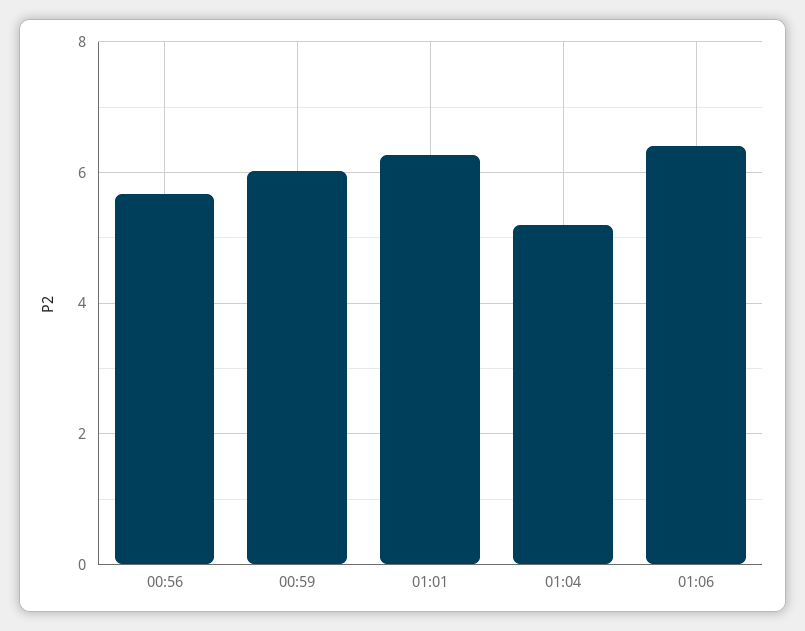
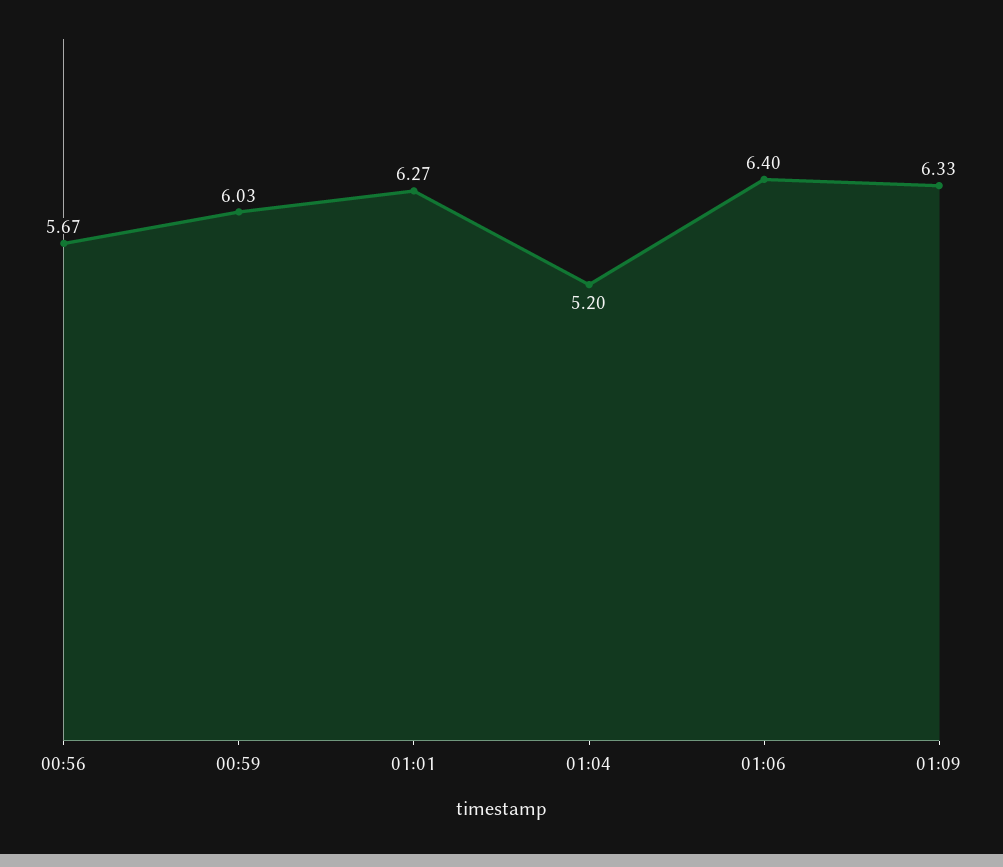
01:09: none -> 6.33

